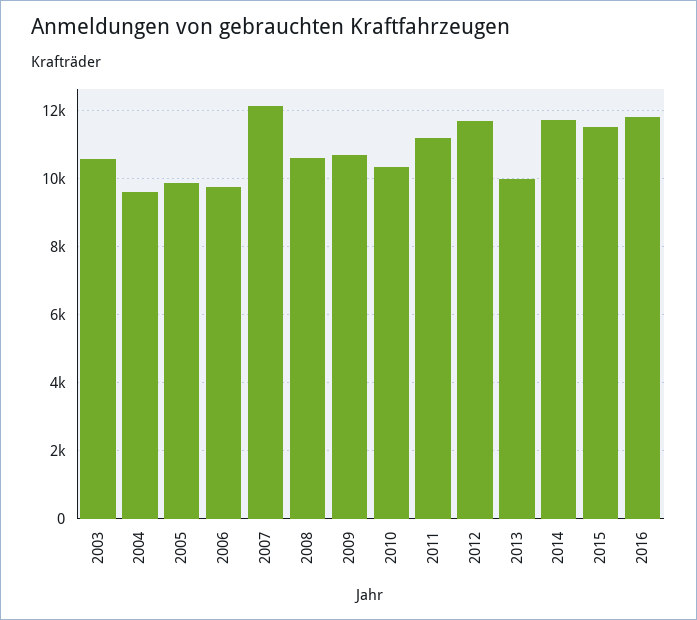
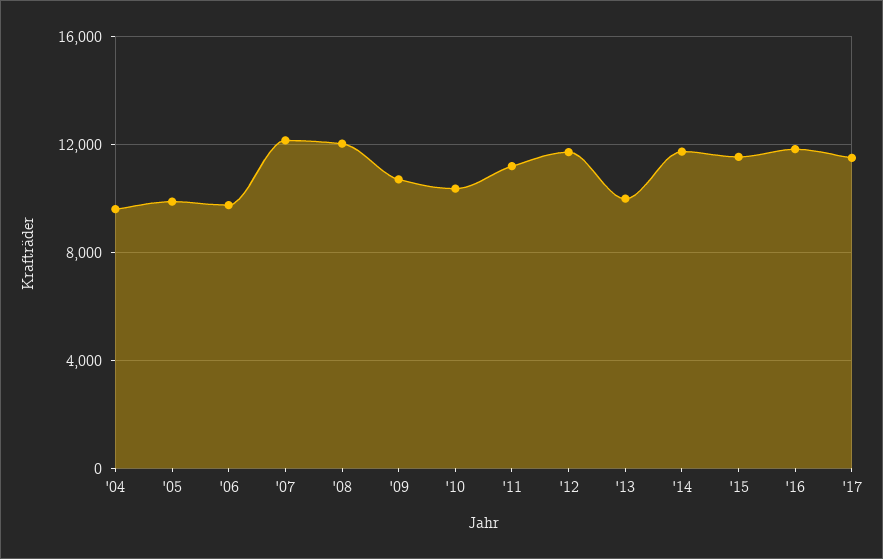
2003: 10600 -> none
2008: 10600 -> 12000
'17: none -> 11500

